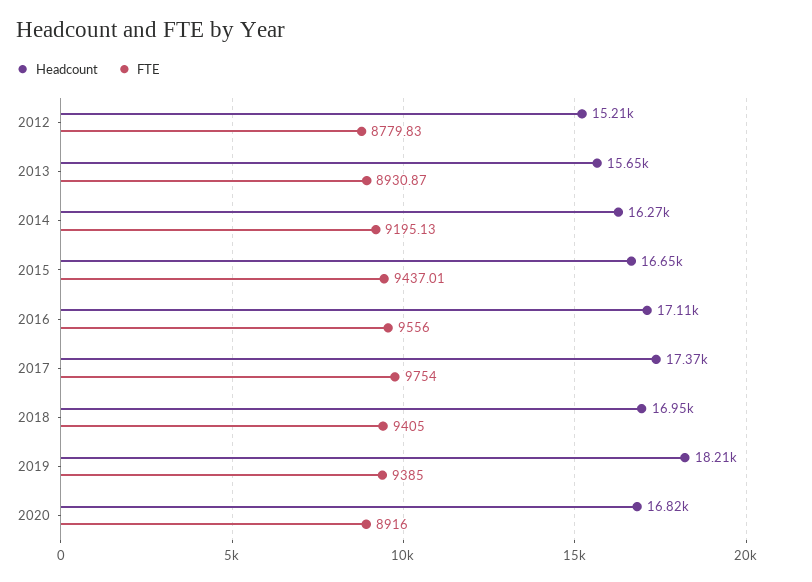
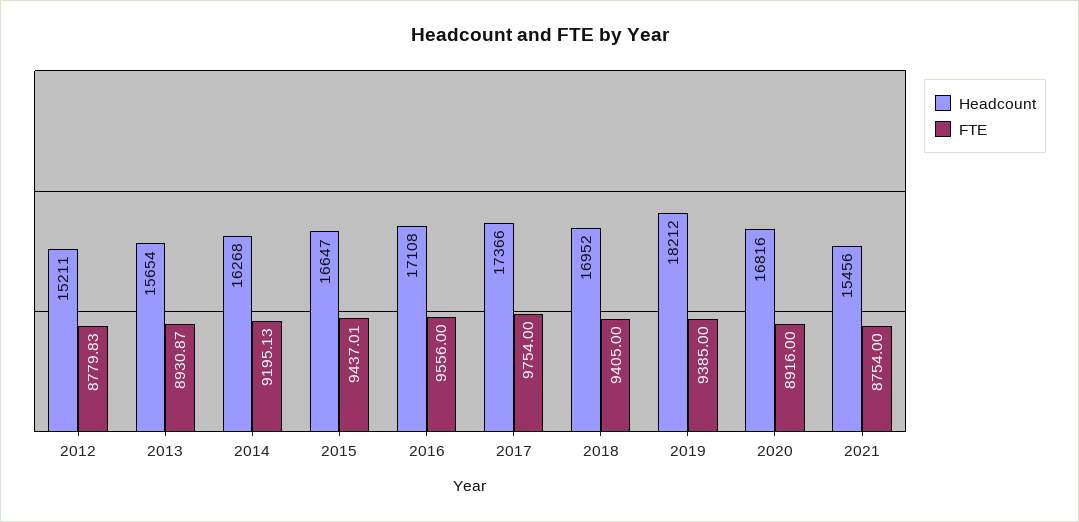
Headcount, 2021: none -> 15456
FTE, 2021: none -> 8754

